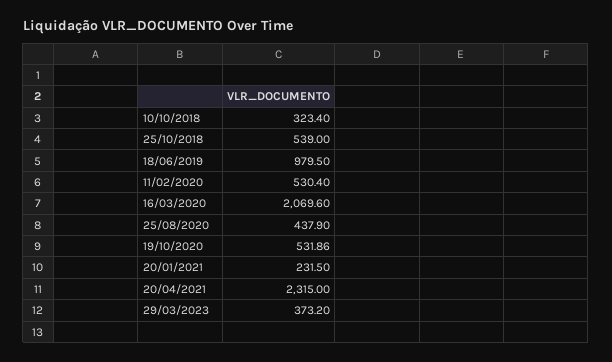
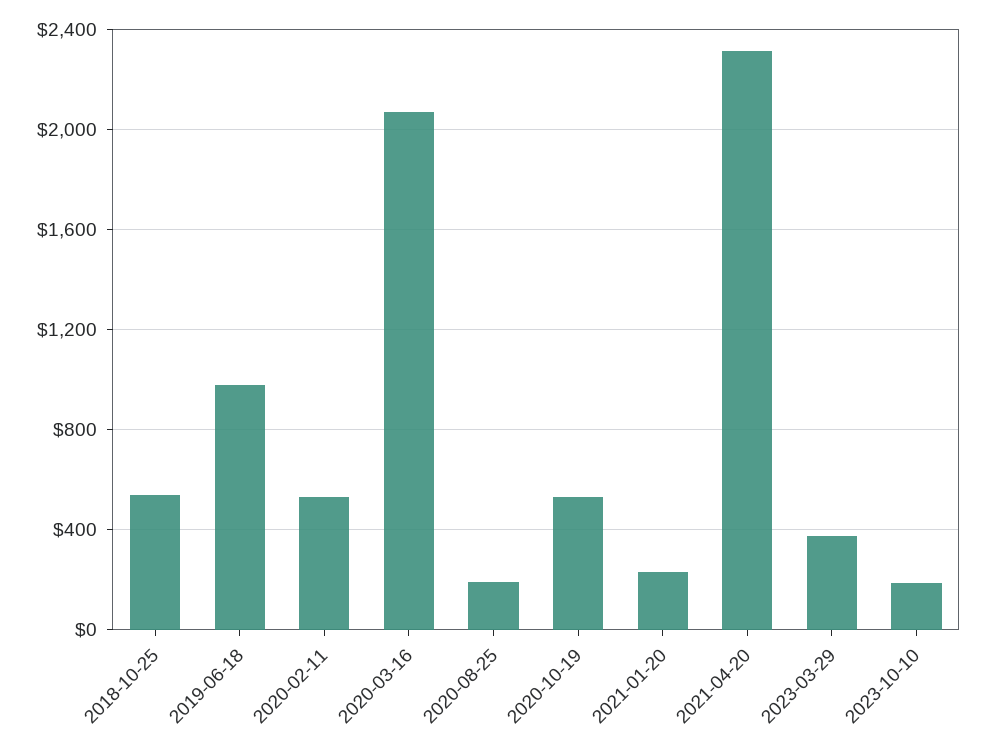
10/10/2018: 323.4 -> none
25/08/2020: 437.9 -> 200
2023-10-10: none -> 200

